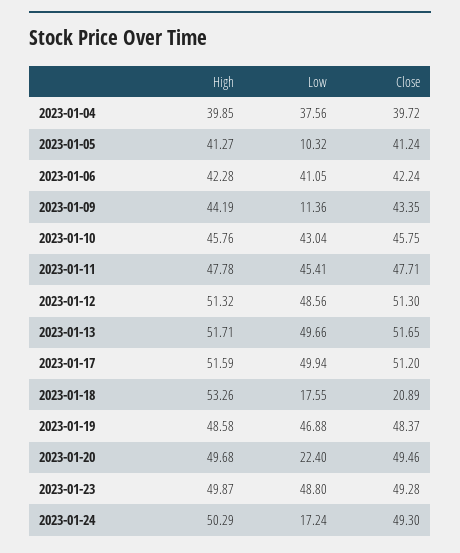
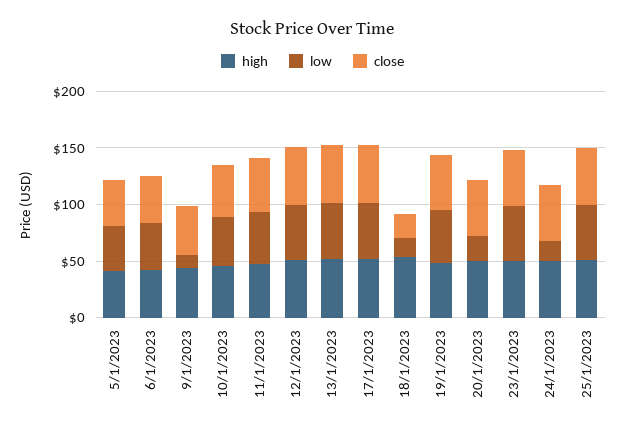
High, 2023-01-04: 39.85 -> none
Low, 2023-01-04: 37.56 -> none
Close, 2023-01-04: 39.72 -> none
Low, 2023-01-05: 10.32 -> 40
High, 25/1/2023: none -> 50
Low, 25/1/2023: none -> 50
Close, 25/1/2023: none -> 50

